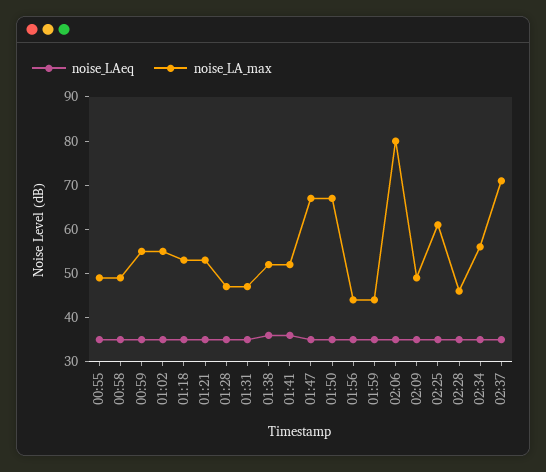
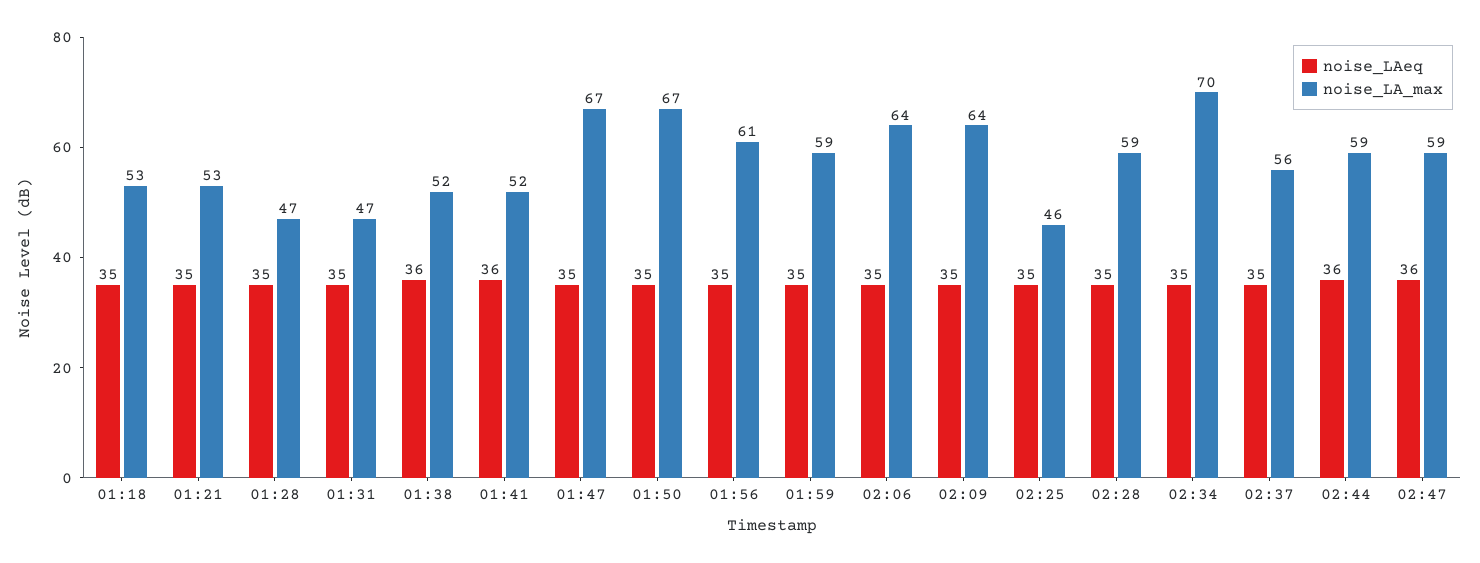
noise_LAeq, 00:55: 35 -> none
noise_LA_max, 00:55: 50 -> none
noise_LAeq, 00:58: 35 -> none
noise_LA_max, 00:58: 50 -> none
noise_LAeq, 00:59: 35 -> none
noise_LA_max, 00:59: 55 -> none
noise_LAeq, 01:02: 35 -> none
noise_LA_max, 01:02: 55 -> none
noise_LA_max, 01:56: 45 -> 61
noise_LA_max, 01:59: 45 -> 59
noise_LA_max, 02:06: 80 -> 64
noise_LA_max, 02:09: 50 -> 64
noise_LA_max, 02:25: 60 -> 46
noise_LA_max, 02:28: 45 -> 59
noise_LA_max, 02:34: 55 -> 70
noise_LA_max, 02:37: 70 -> 56
noise_LAeq, 02:44: none -> 36
noise_LA_max, 02:44: none -> 59
noise_LAeq, 02:47: none -> 36
noise_LA_max, 02:47: none -> 59

